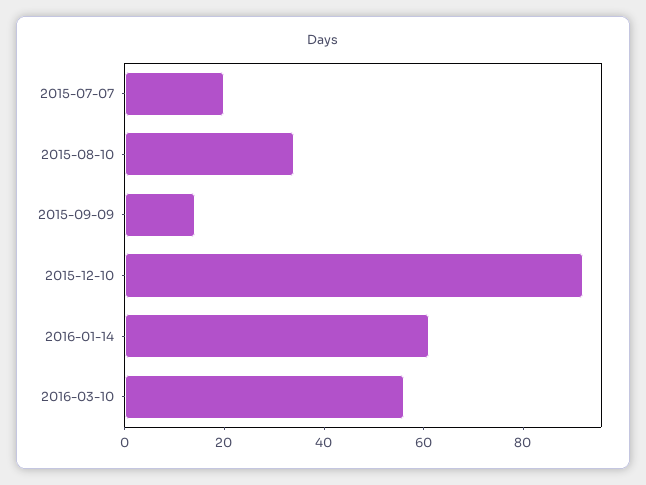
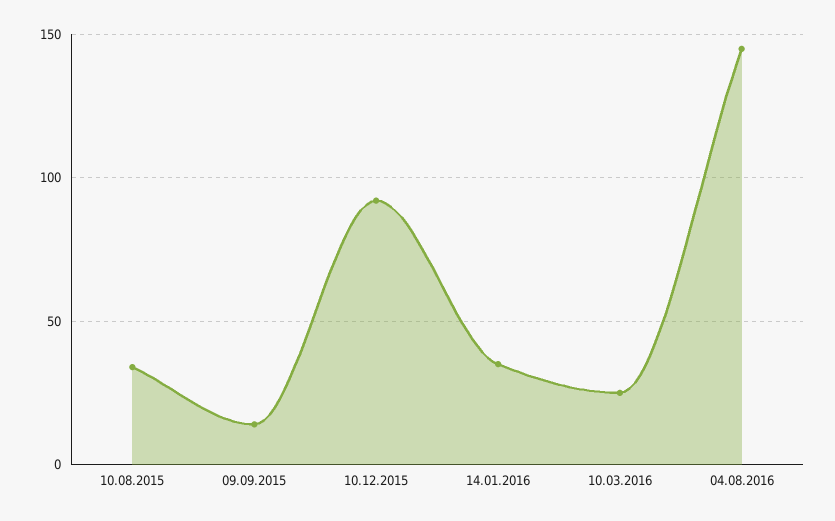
2015-07-07: 20 -> none
2016-01-14: 60 -> 35
2016-03-10: 55 -> 25
04.08.2016: none -> 145

